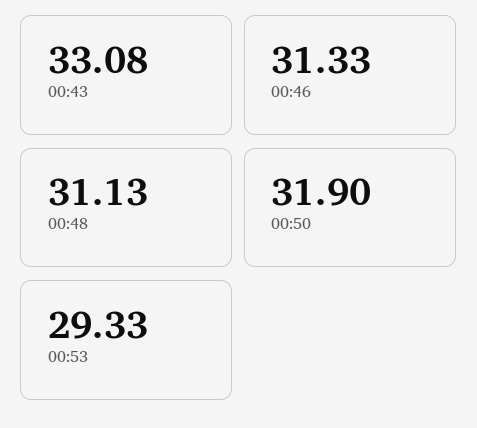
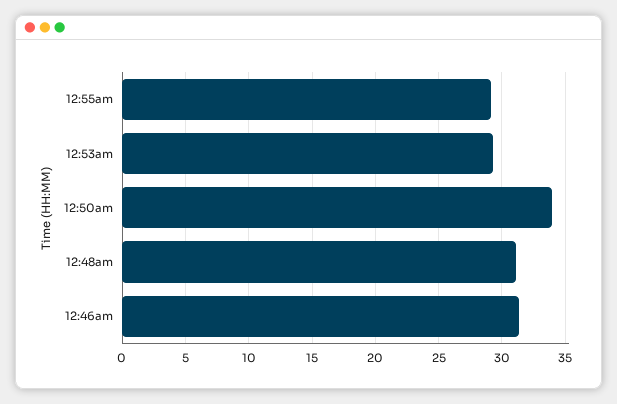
00:43: 33.08 -> none
00:50: 31.9 -> 34
12:55am: none -> 29

